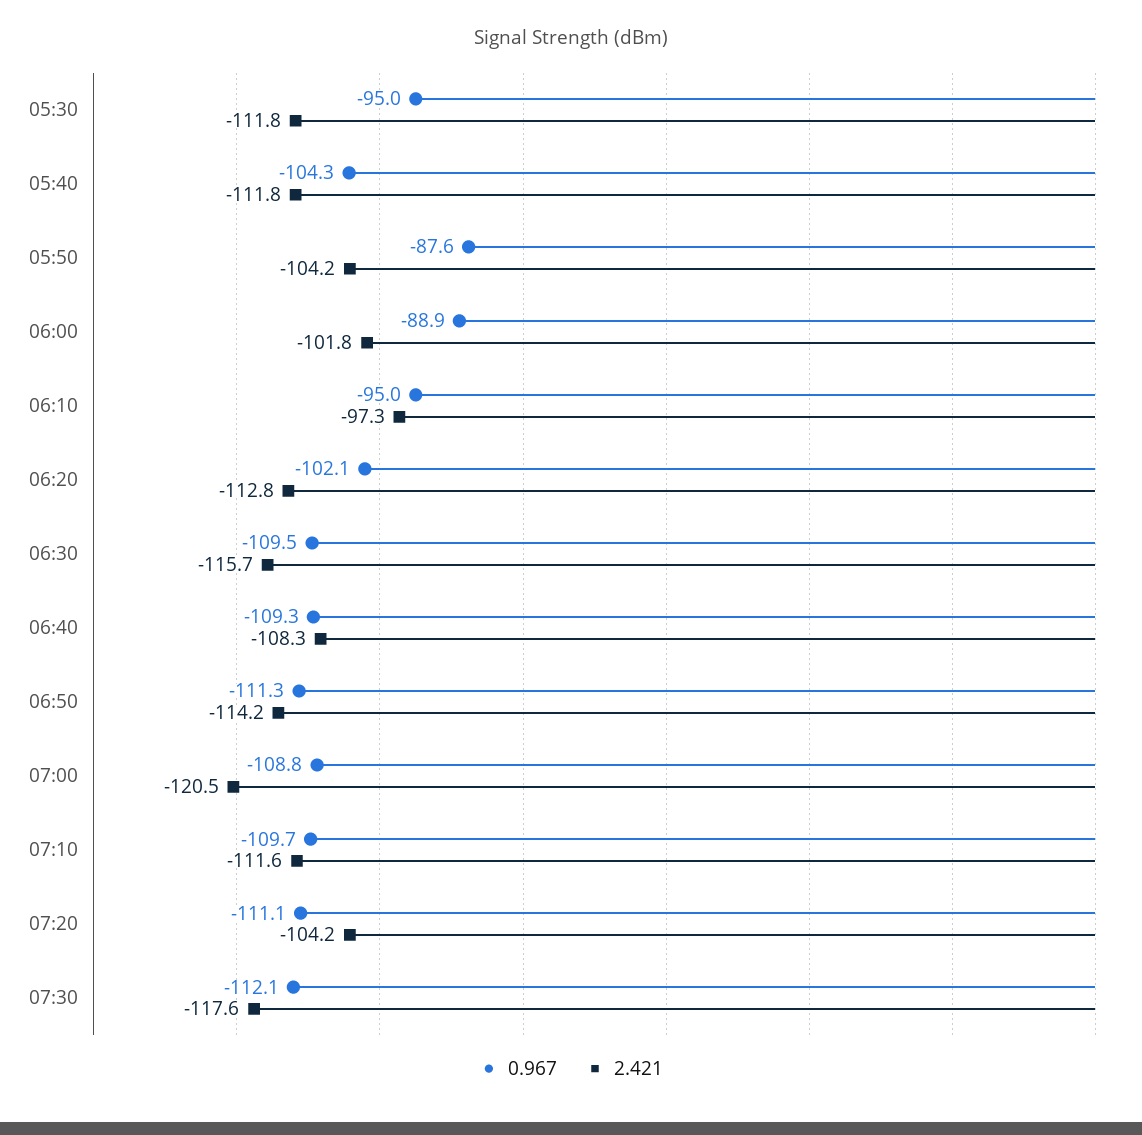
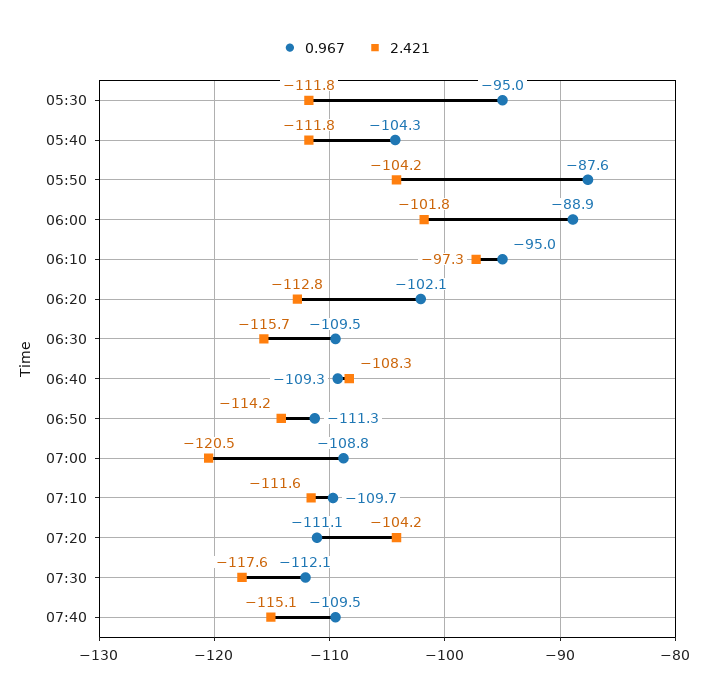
0.967, 07:40: none -> -109.5
2.421, 07:40: none -> -115.1

